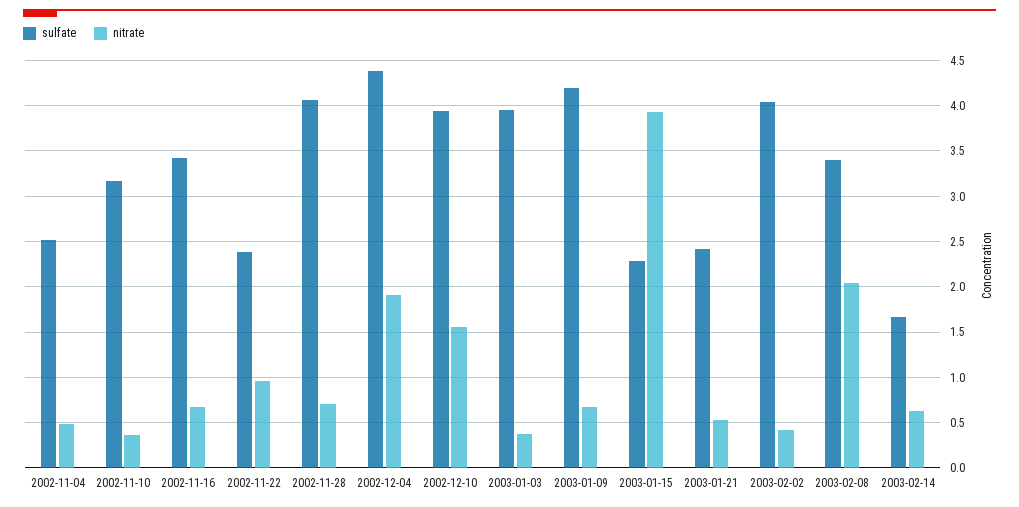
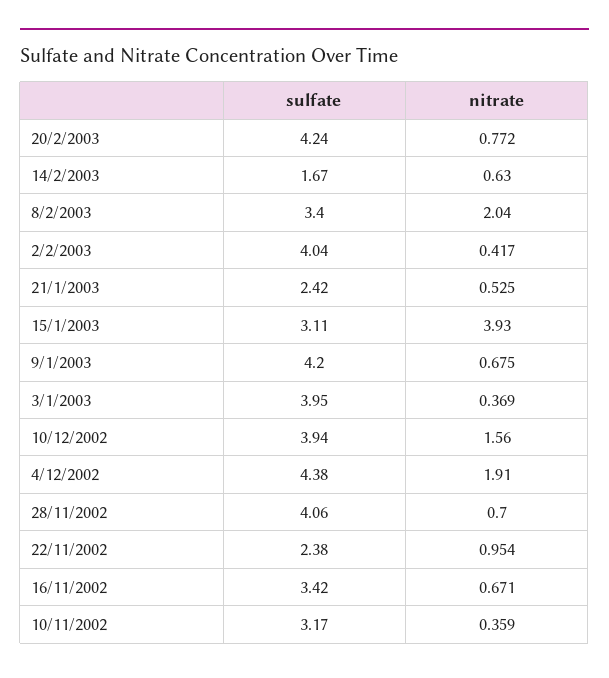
sulfate, 2002-11-04: 2.5 -> none
nitrate, 2002-11-04: 0.5 -> none
sulfate, 2003-01-15: 2.3 -> 3.11
sulfate, 20/2/2003: none -> 4.24
nitrate, 20/2/2003: none -> 0.772

